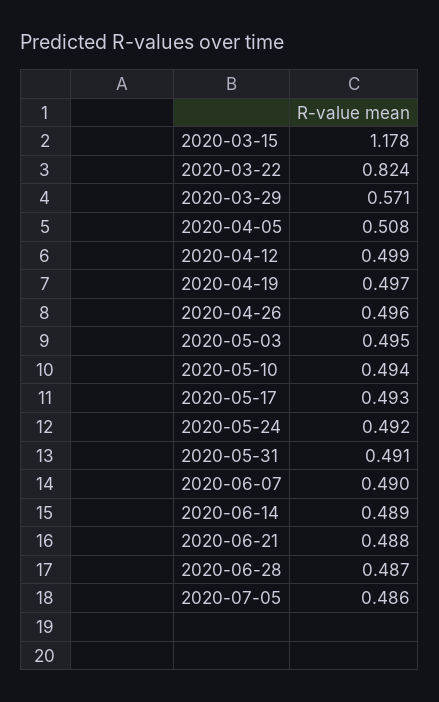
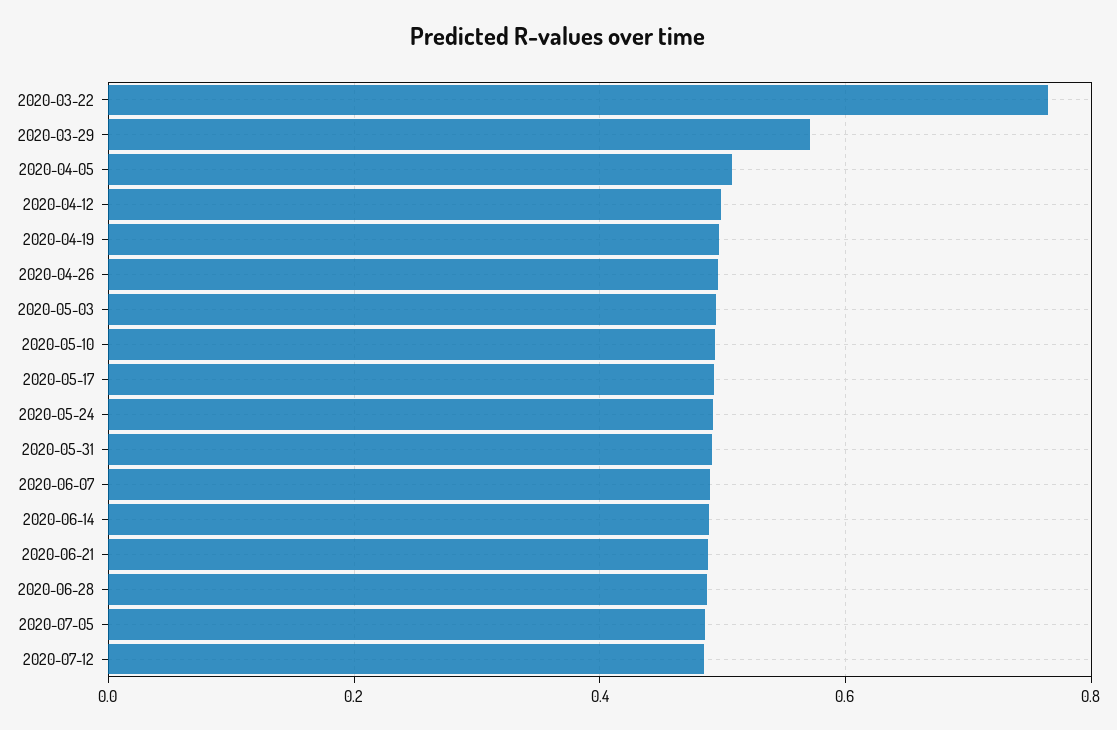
2020-03-15: 1.178 -> none
2020-03-22: 0.824 -> 0.76
2020-07-12: none -> 0.48

